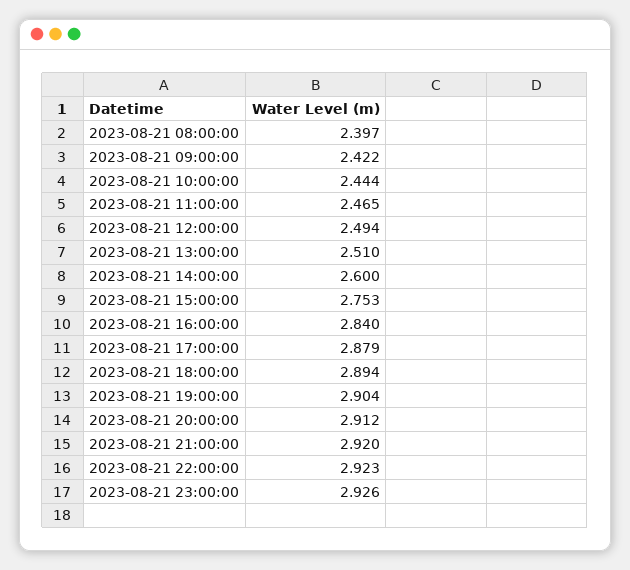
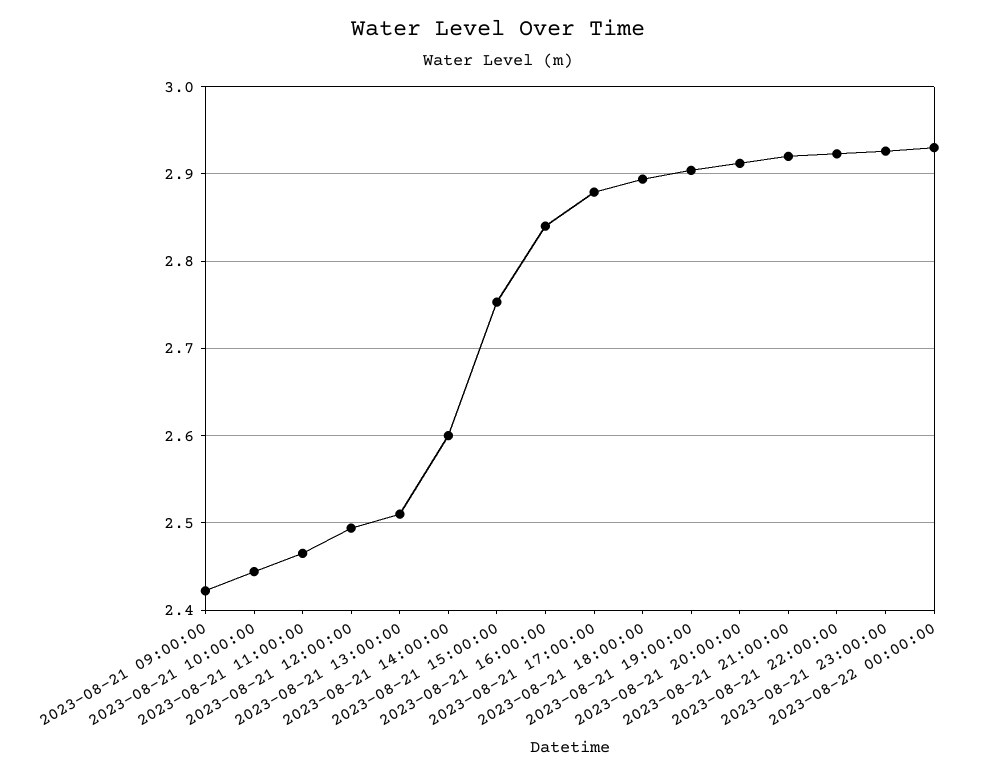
2023-08-21 08:00:00: 2.397 -> none
2023-08-22 00:00:00: none -> 2.93

